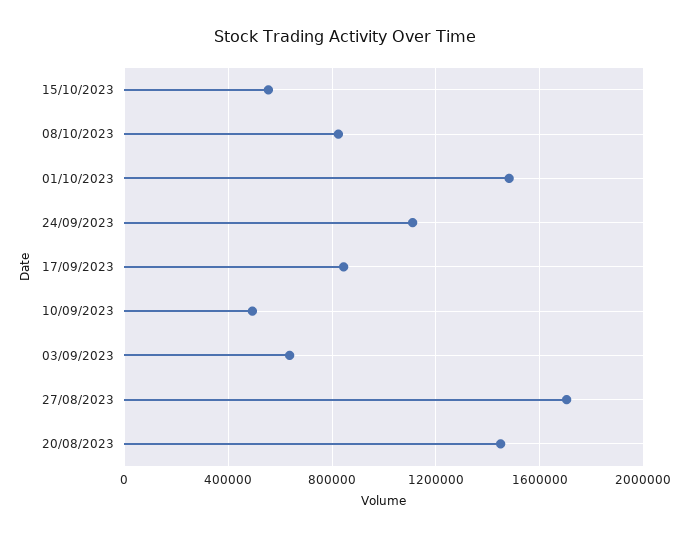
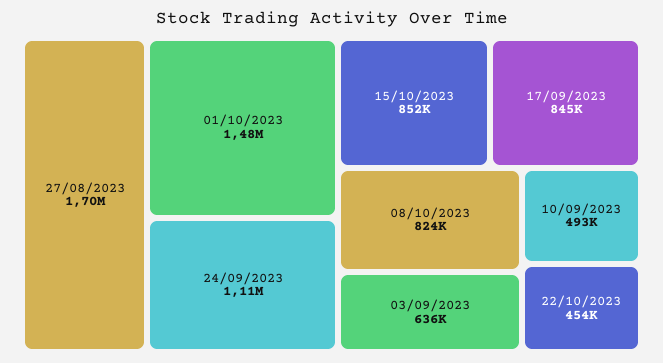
15/10/2023: 550000 -> 852000
20/08/2023: 1450000 -> none
22/10/2023: none -> 454000

